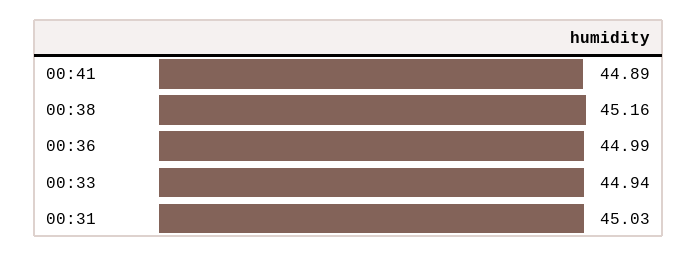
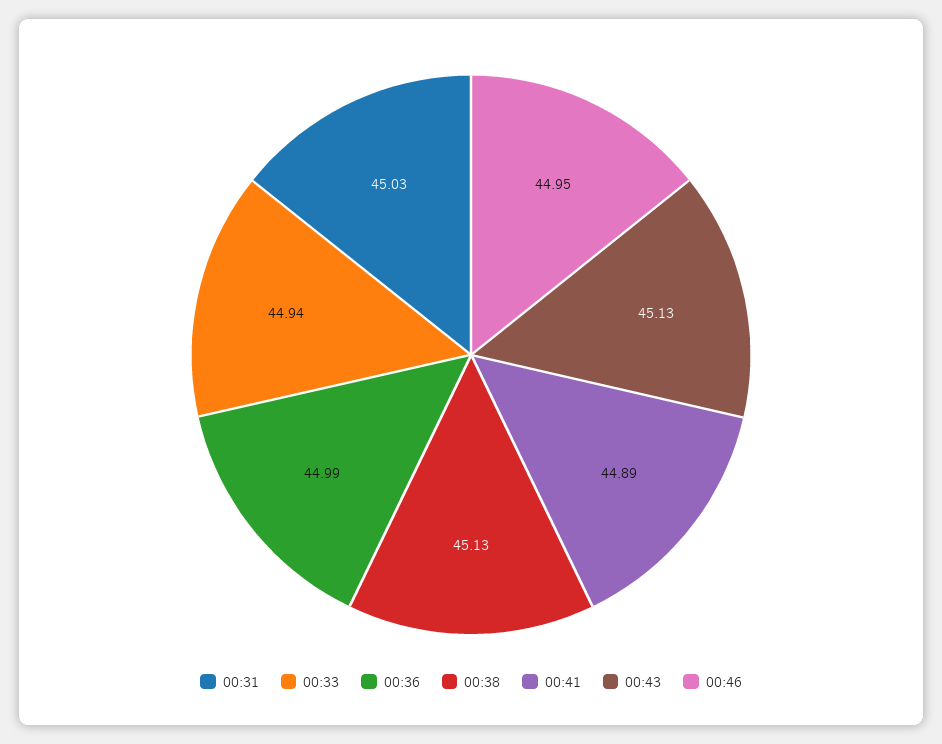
00:38: 45.16 -> 45.13
00:43: none -> 45.13
00:46: none -> 44.95

